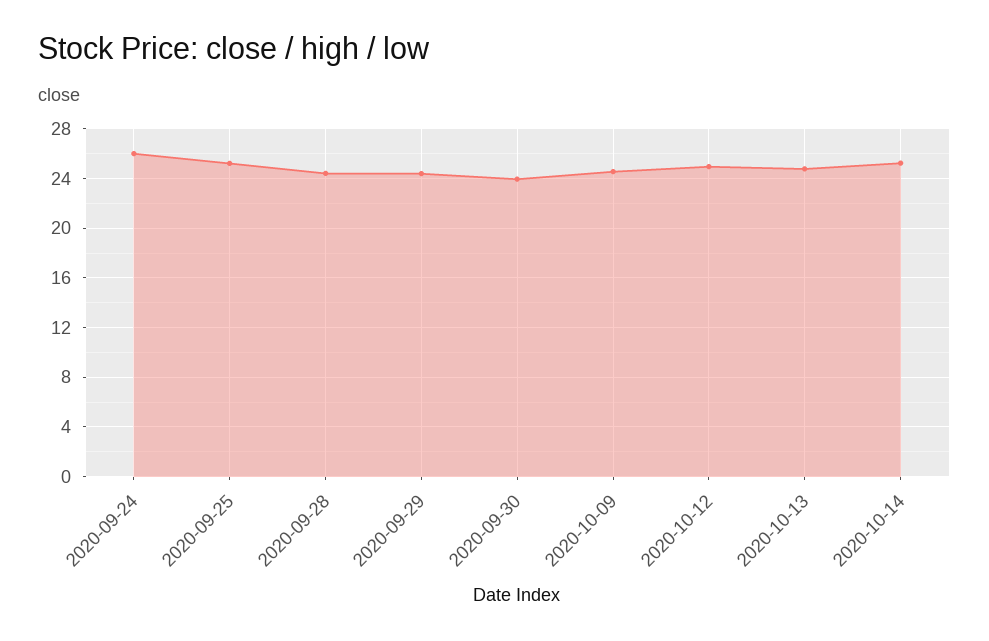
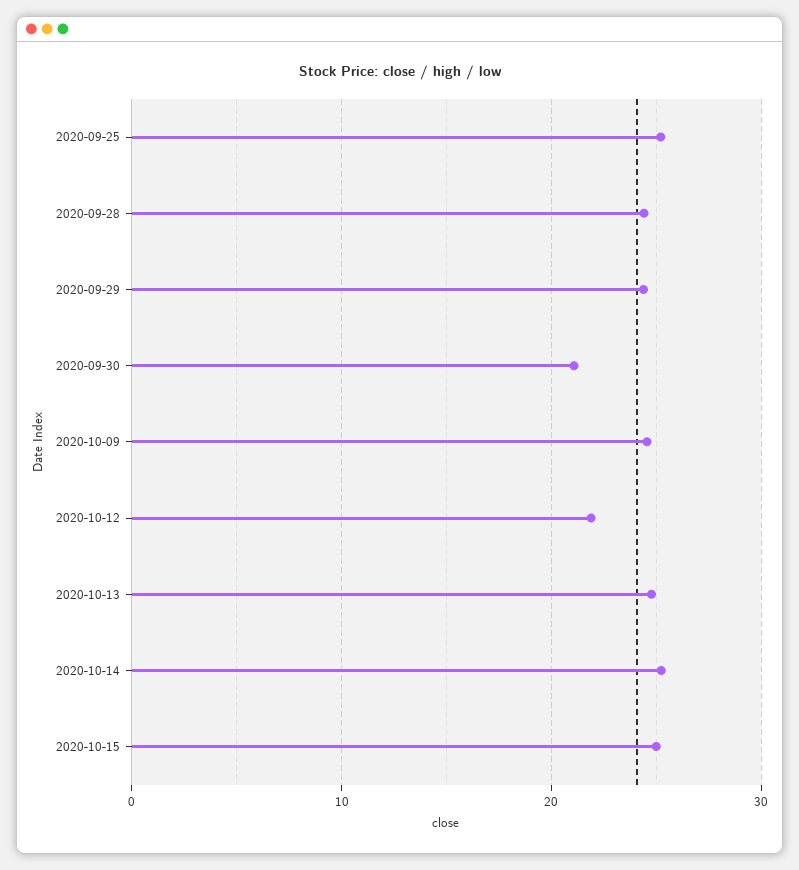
2020-09-24: 26 -> none
2020-09-30: 24 -> 21
2020-10-12: 25 -> 22
2020-10-15: none -> 25

